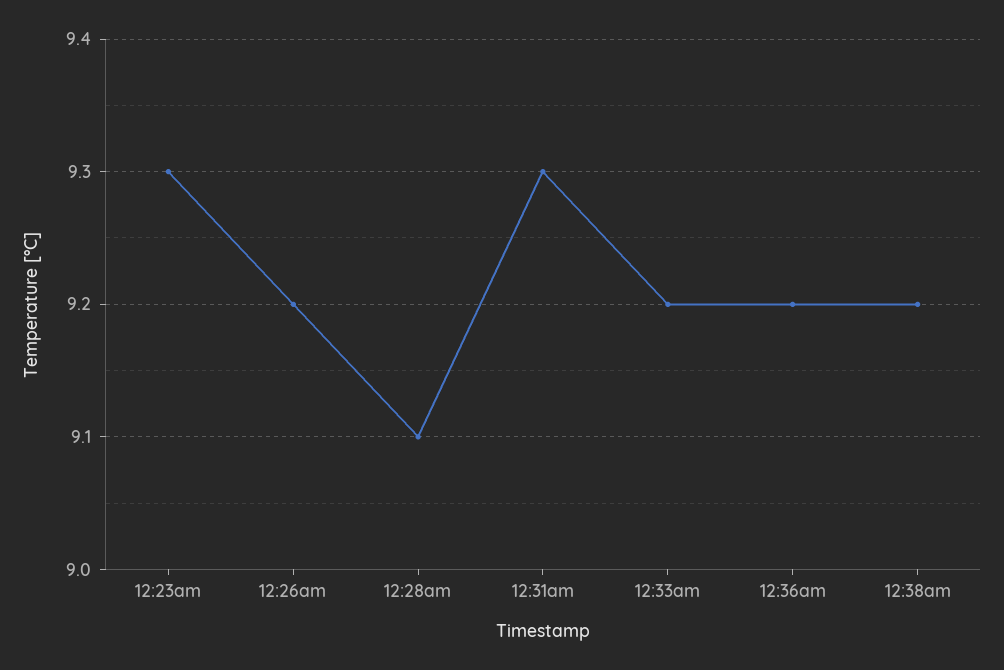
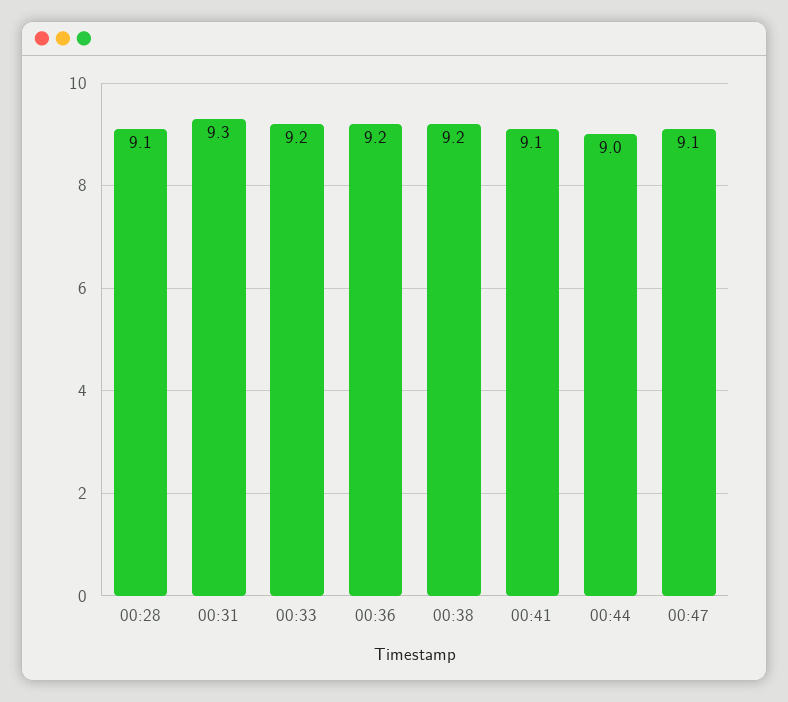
12:23am: 9.3 -> none
12:26am: 9.2 -> none
00:41: none -> 9.1
00:44: none -> 9
00:47: none -> 9.1

